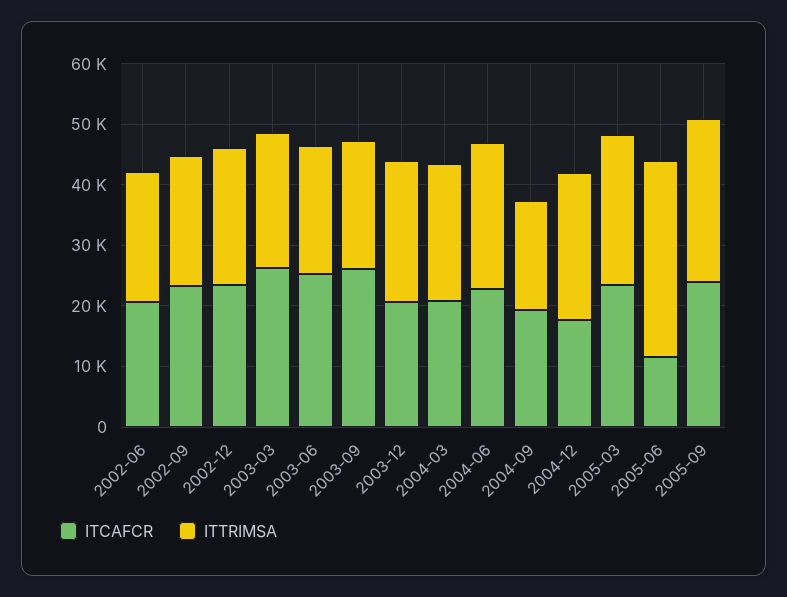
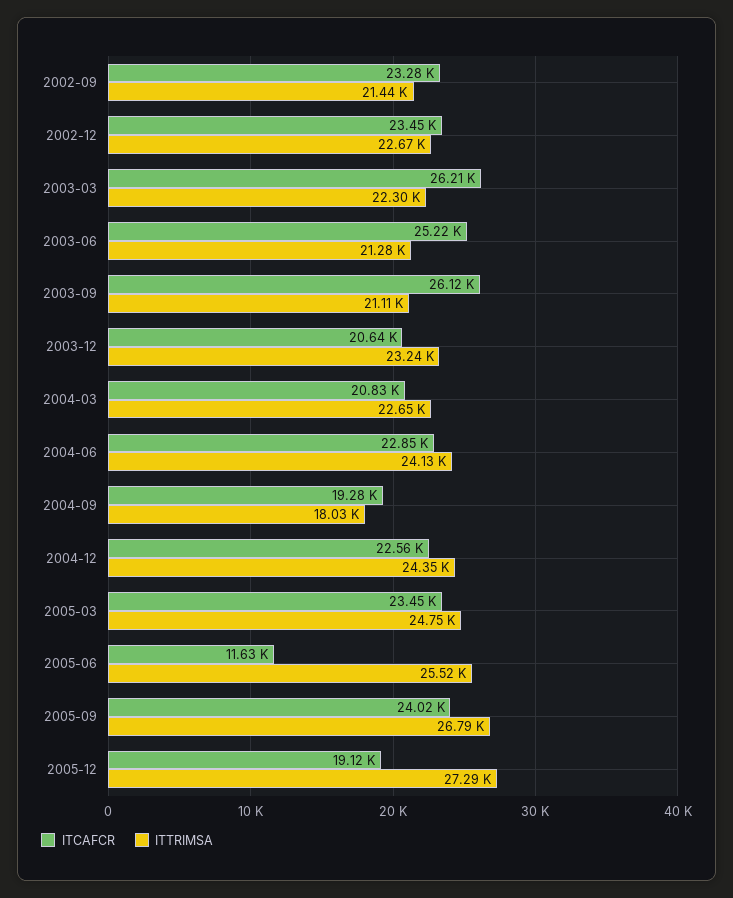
ITCAFCR, 2002-06: 20000 -> none
ITTRIMSA, 2002-06: 22000 -> none
ITCAFCR, 2004-12: 18000 -> 22560
ITTRIMSA, 2005-06: 32000 -> 25520
ITCAFCR, 2005-12: none -> 19120
ITTRIMSA, 2005-12: none -> 27290

